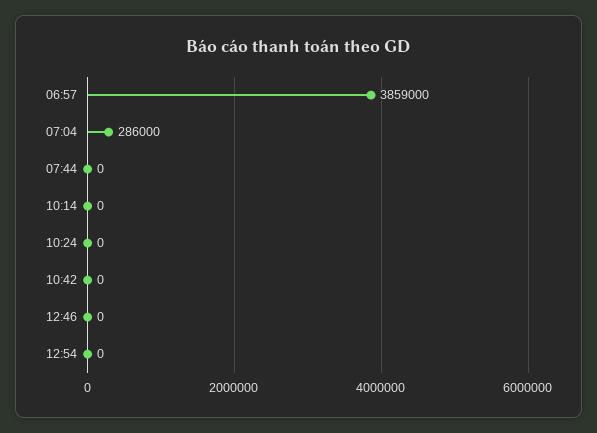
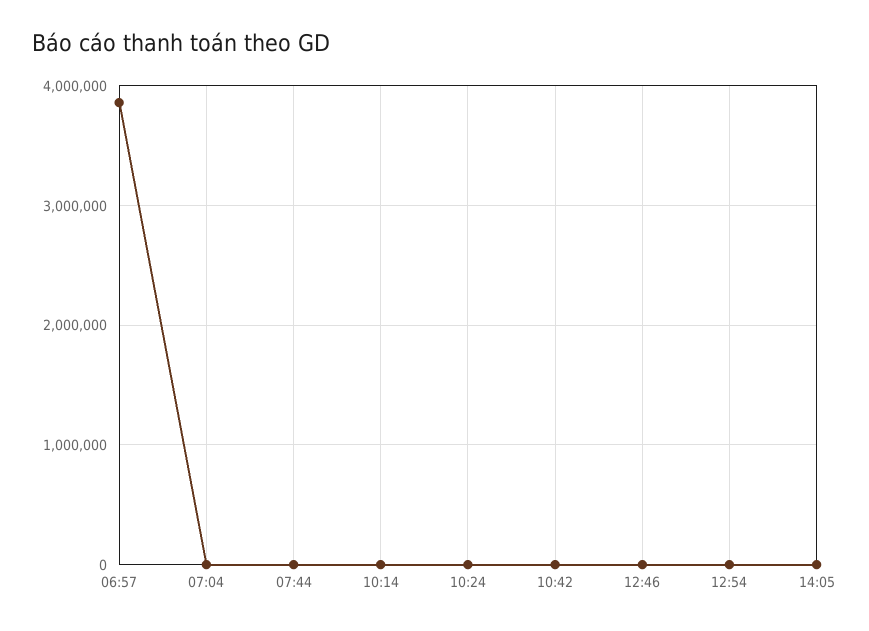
07:04: 286000 -> 0
14:05: none -> 0

